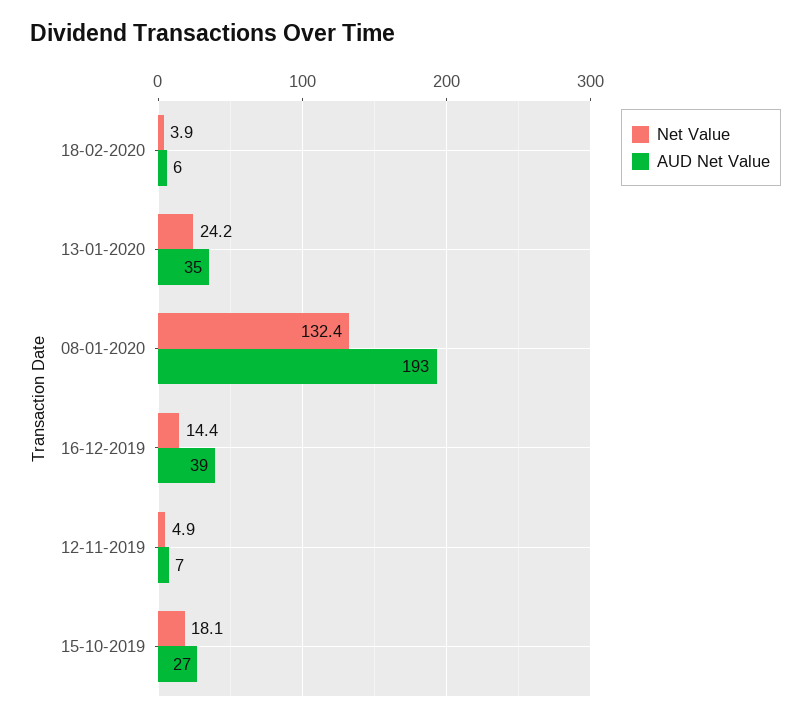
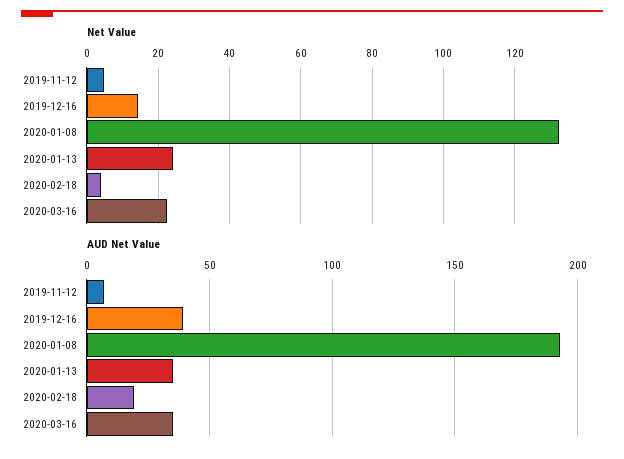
AUD Net Value, 18-02-2020: 6 -> 20
Net Value, 15-10-2019: 18.1 -> none
AUD Net Value, 15-10-2019: 27 -> none
Net Value, 2020-03-16: none -> 22
AUD Net Value, 2020-03-16: none -> 35

